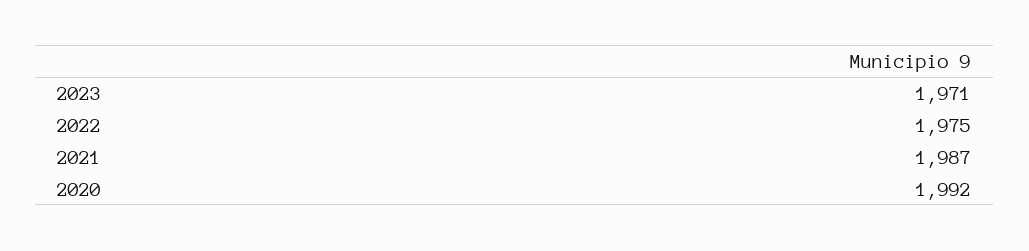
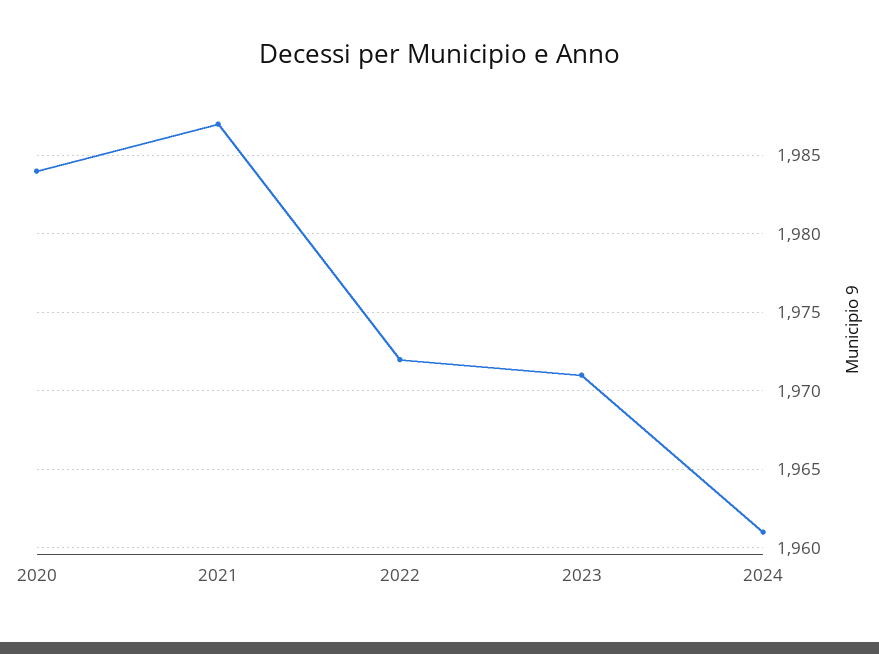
2022: 1975 -> 1972
2020: 1992 -> 1984
2024: none -> 1961

